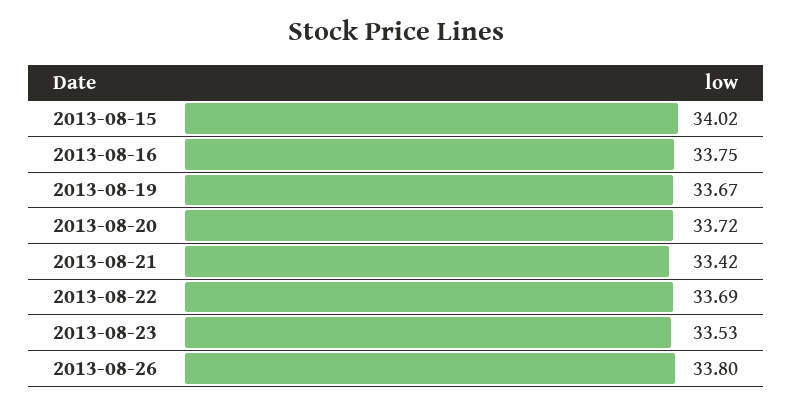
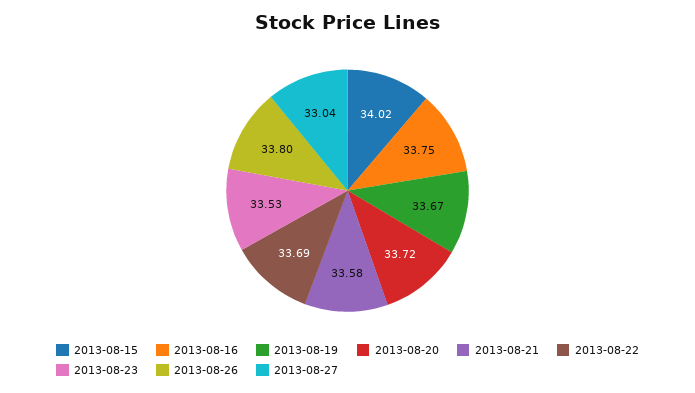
2013-08-21: 33.42 -> 33.58
2013-08-27: none -> 33.04

